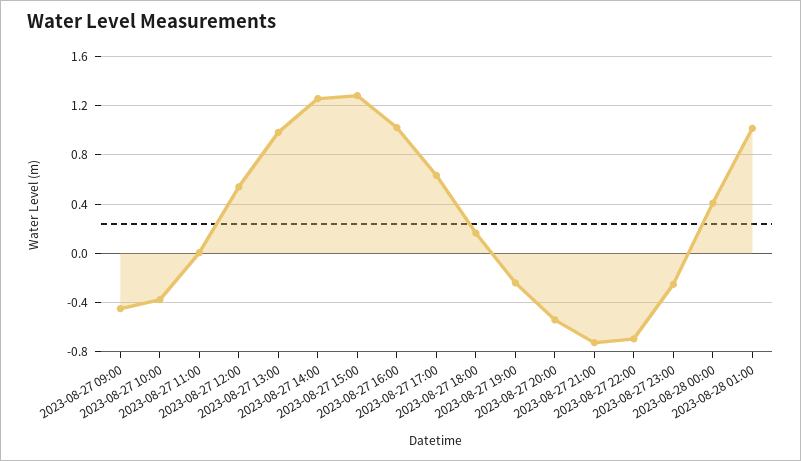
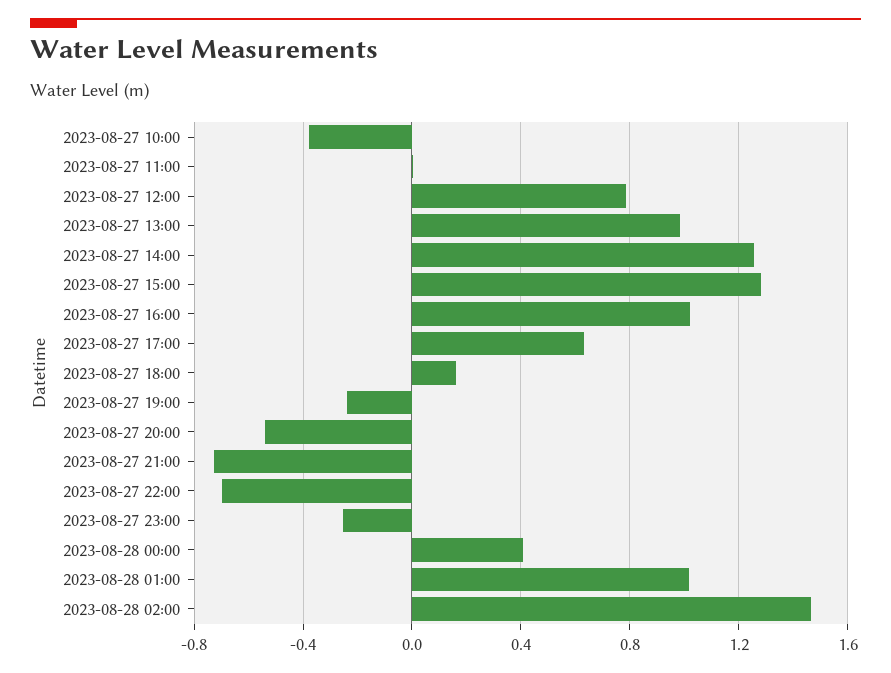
2023-08-27 09:00: -0.45 -> none
2023-08-27 12:00: 0.55 -> 0.8
2023-08-28 02:00: none -> 1.45

